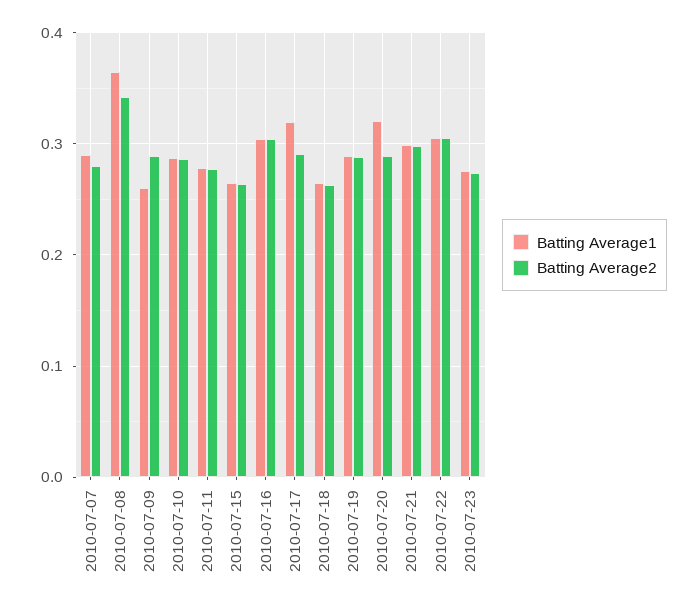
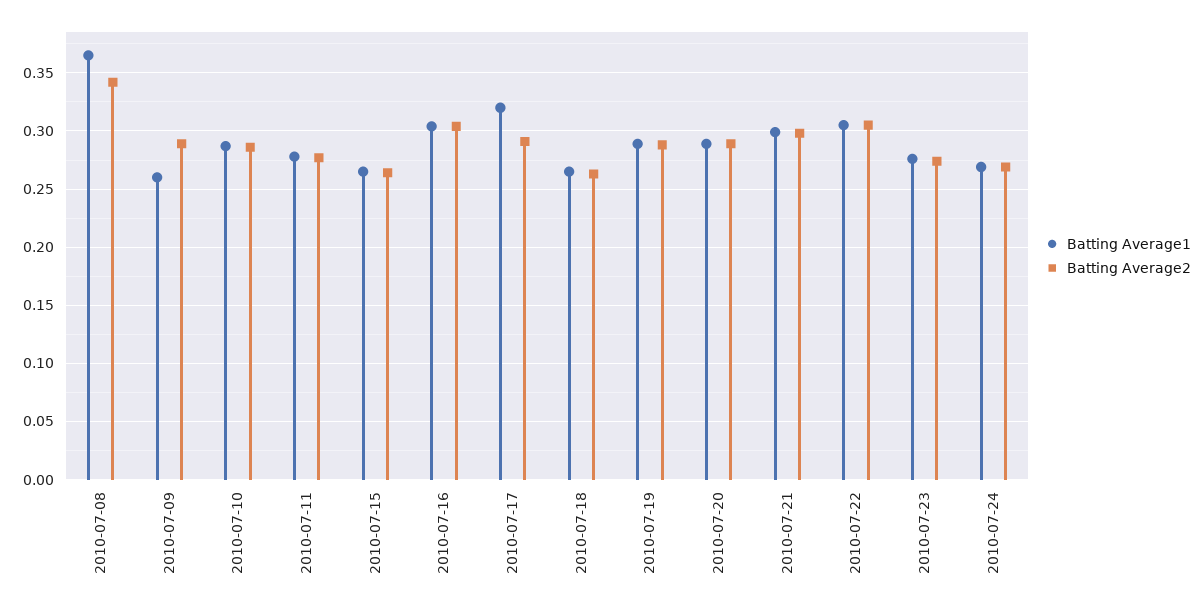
Batting Average1, 2010-07-07: 0.29 -> none
Batting Average2, 2010-07-07: 0.28 -> none
Batting Average1, 2010-07-20: 0.32 -> 0.29
Batting Average1, 2010-07-24: none -> 0.27
Batting Average2, 2010-07-24: none -> 0.27

